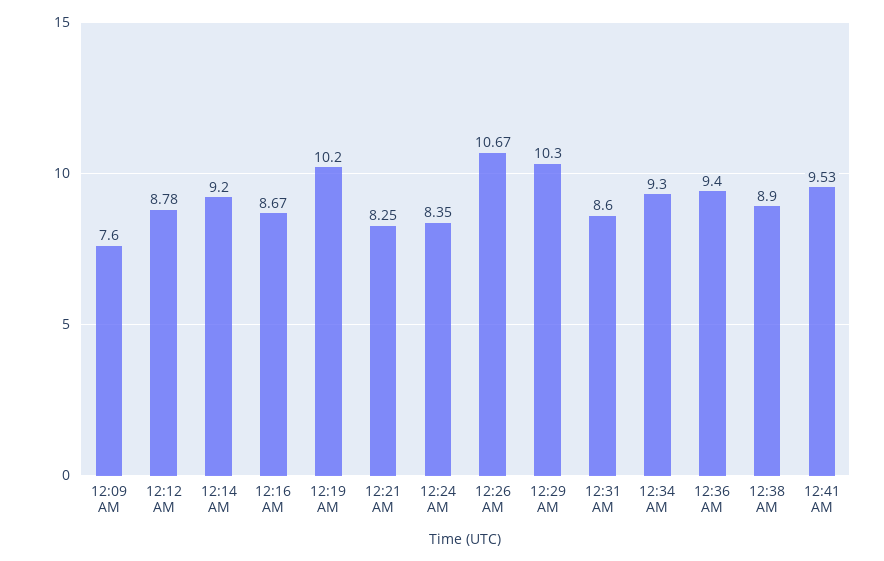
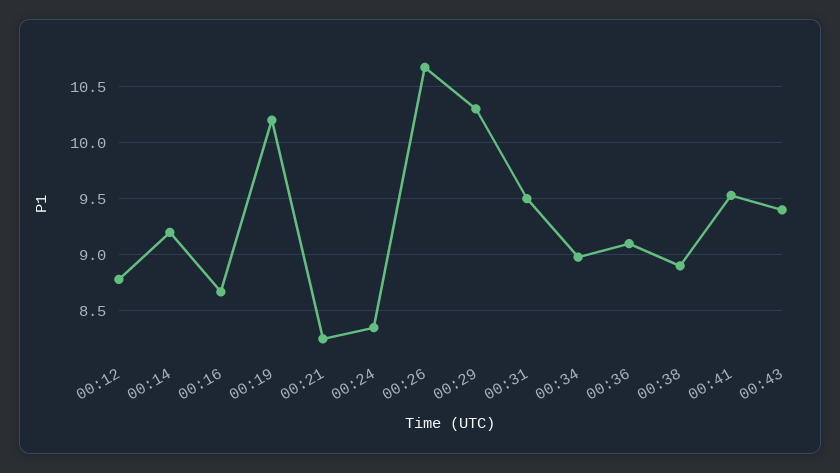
12:09 AM: 7.6 -> none
12:31 AM: 8.6 -> 9.5
12:34 AM: 9.3 -> 9
12:36 AM: 9.4 -> 9.1
00:43: none -> 9.4

